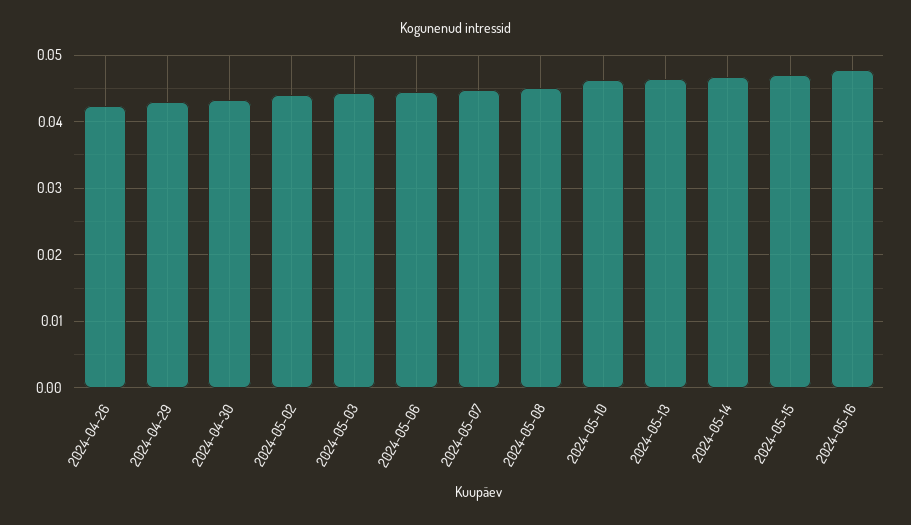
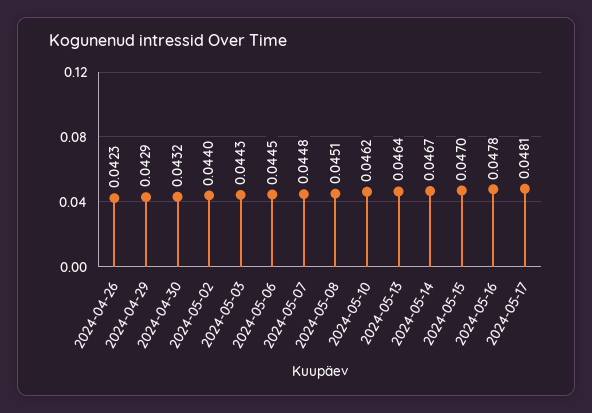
2024-05-17: none -> 0.0481

